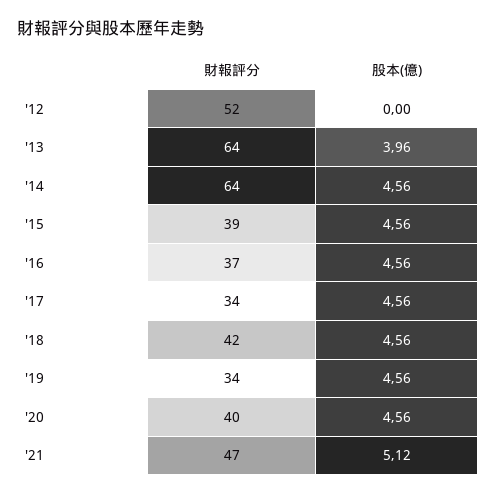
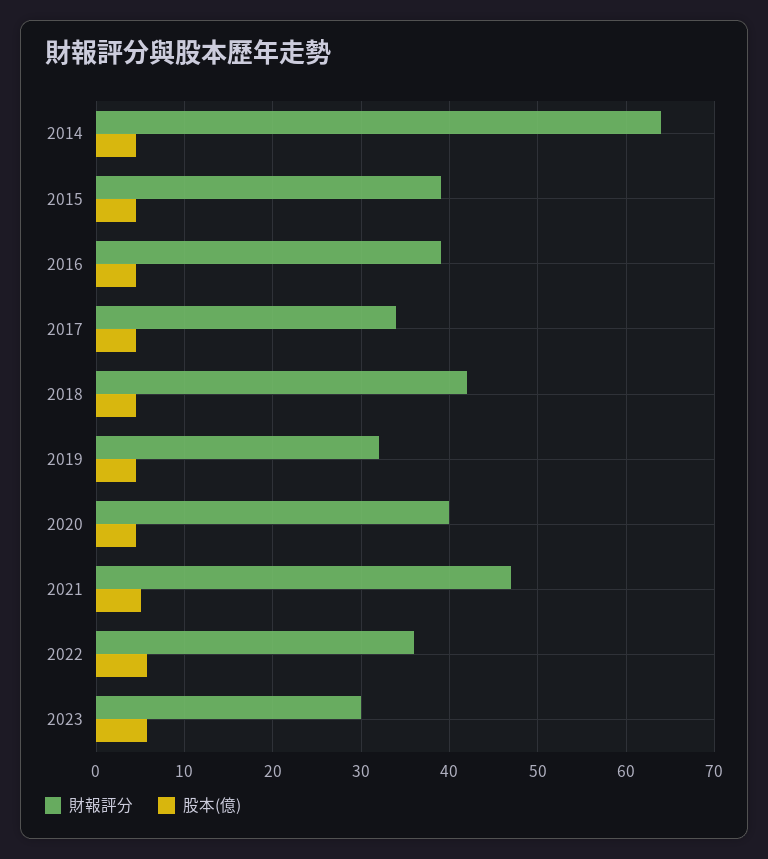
財報評分, '12: 52 -> none
股本(億), '12: 0 -> none
財報評分, '13: 64 -> none
股本(億), '13: 3.96 -> none
財報評分, '16: 37 -> 39
財報評分, '19: 34 -> 32
財報評分, 2022: none -> 36
股本(億), 2022: none -> 6
財報評分, 2023: none -> 30
股本(億), 2023: none -> 6

